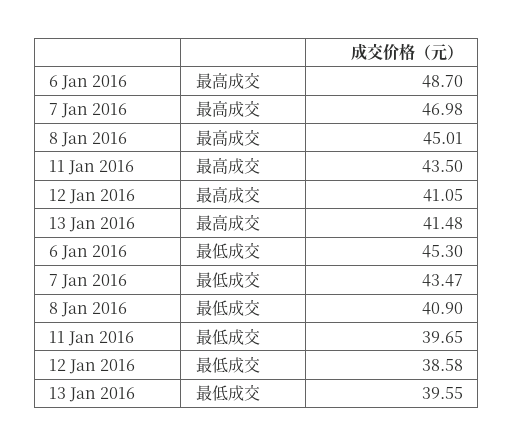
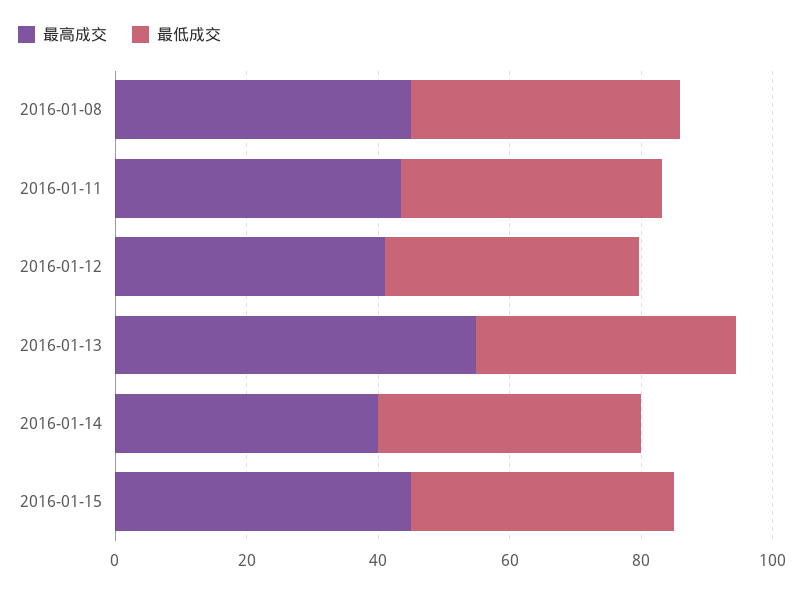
最高成交, 6 Jan 2016: 48.7 -> none
最高成交, 7 Jan 2016: 46.98 -> none
最高成交, 13 Jan 2016: 41.48 -> 55
最低成交, 6 Jan 2016: 45.3 -> none
最低成交, 7 Jan 2016: 43.47 -> none
最高成交, 2016-01-14: none -> 40
最低成交, 2016-01-14: none -> 40
最高成交, 2016-01-15: none -> 45
最低成交, 2016-01-15: none -> 40

